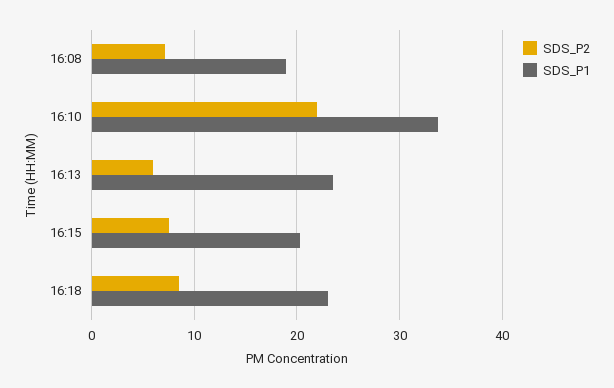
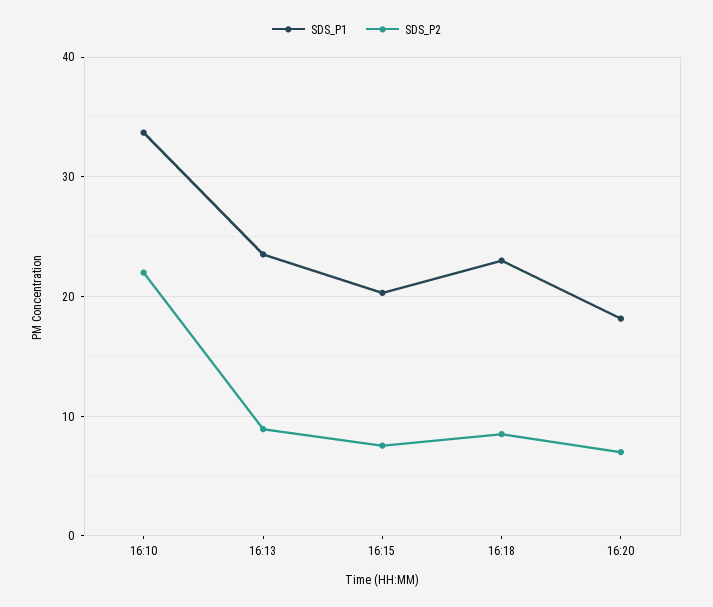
SDS_P2, 16:08: 7 -> none
SDS_P1, 16:08: 19 -> none
SDS_P2, 16:13: 6 -> 9
SDS_P1, 16:20: none -> 18
SDS_P2, 16:20: none -> 7

